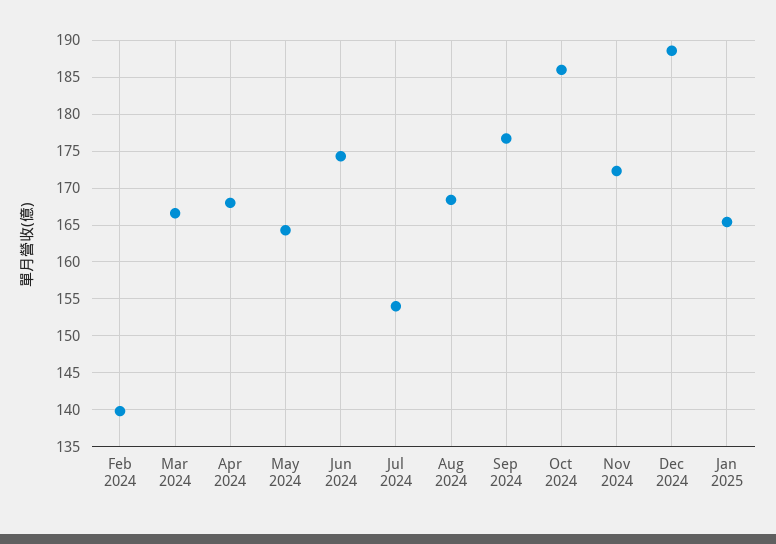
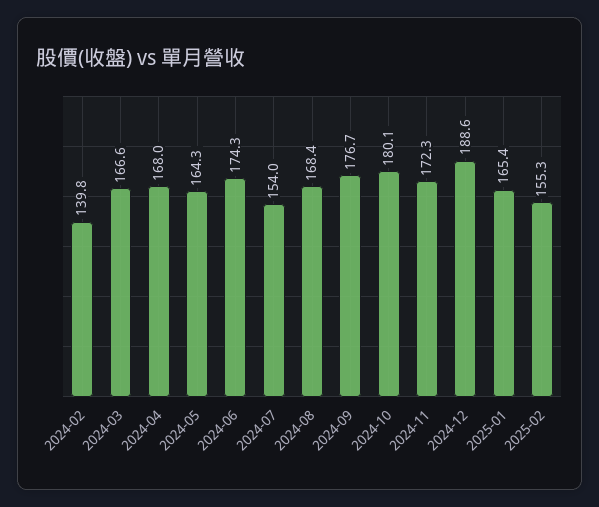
Oct 2024: 186 -> 180.1
2025-02: none -> 155.3

